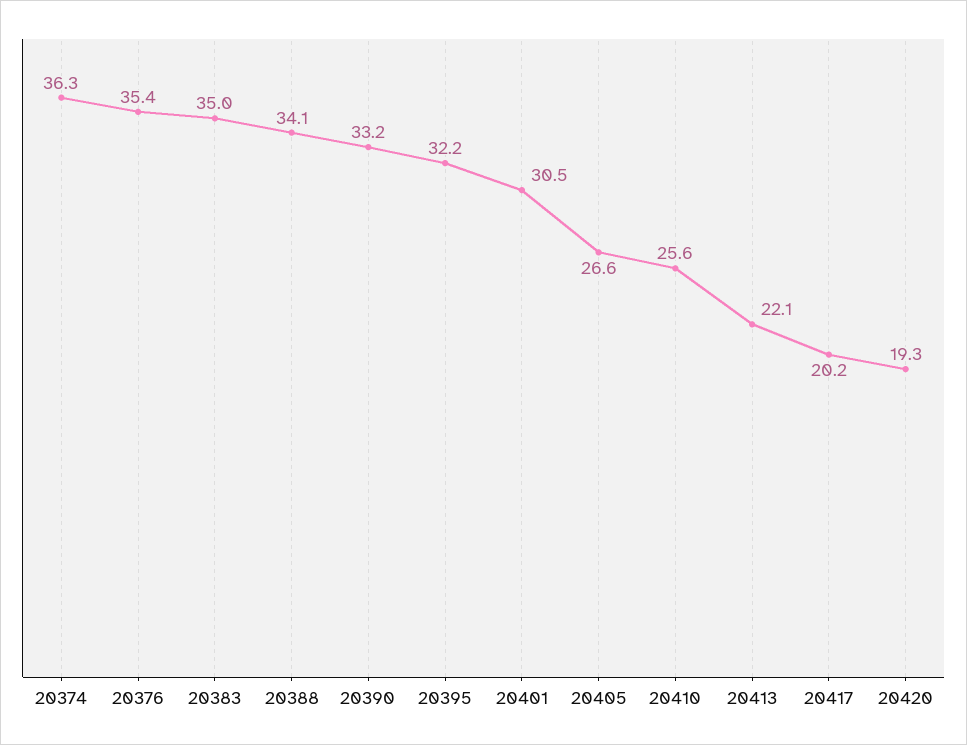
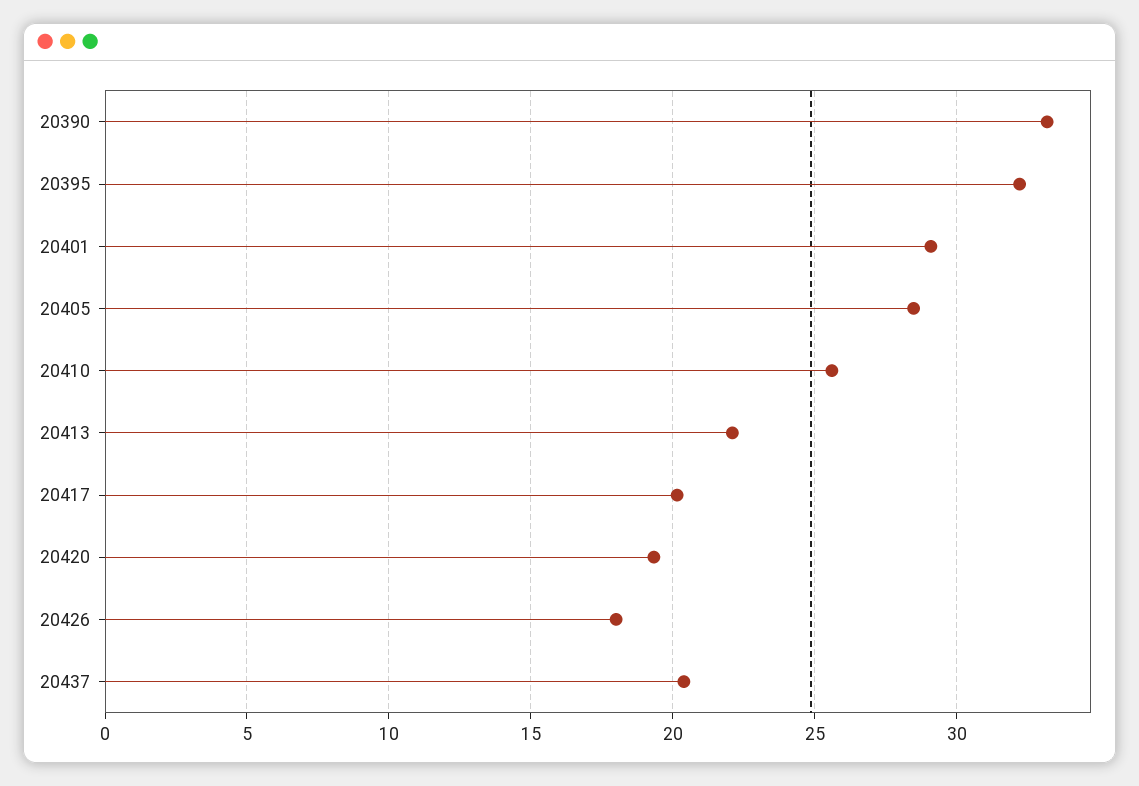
20374: 36.3 -> none
20376: 35.4 -> none
20383: 35 -> none
20388: 34.1 -> none
20401: 30.5 -> 29
20405: 26.6 -> 28.5
20426: none -> 18
20437: none -> 20.5

